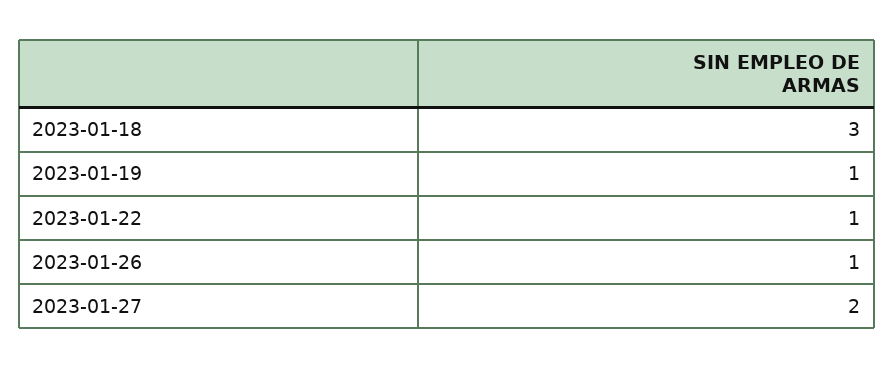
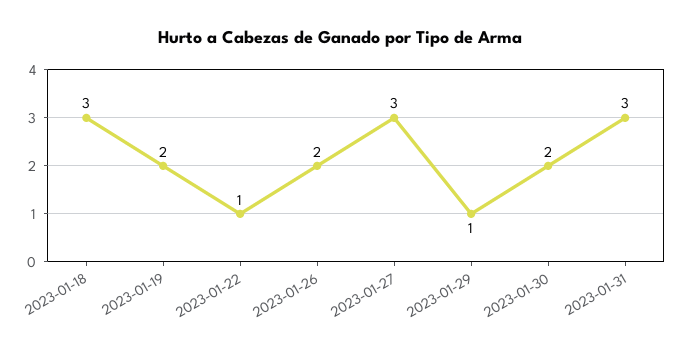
2023-01-19: 1 -> 2
2023-01-26: 1 -> 2
2023-01-27: 2 -> 3
2023-01-29: none -> 1
2023-01-30: none -> 2
2023-01-31: none -> 3

